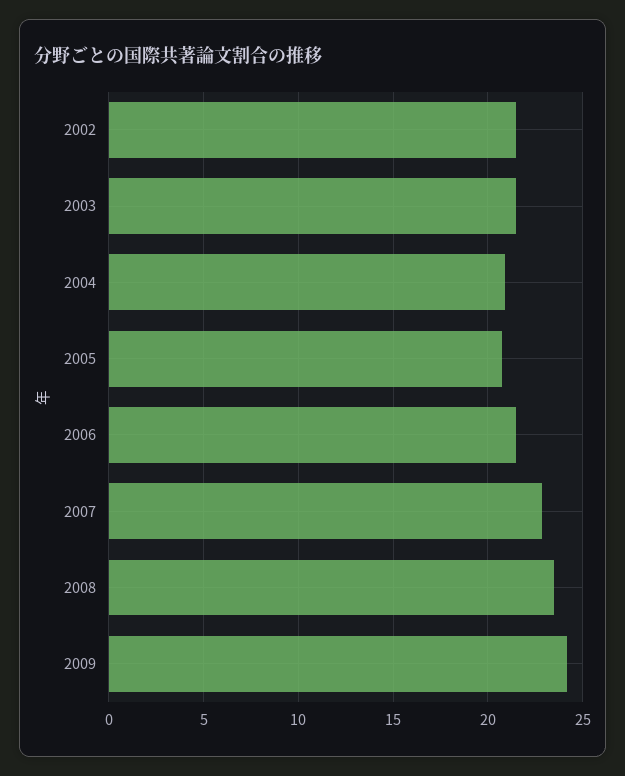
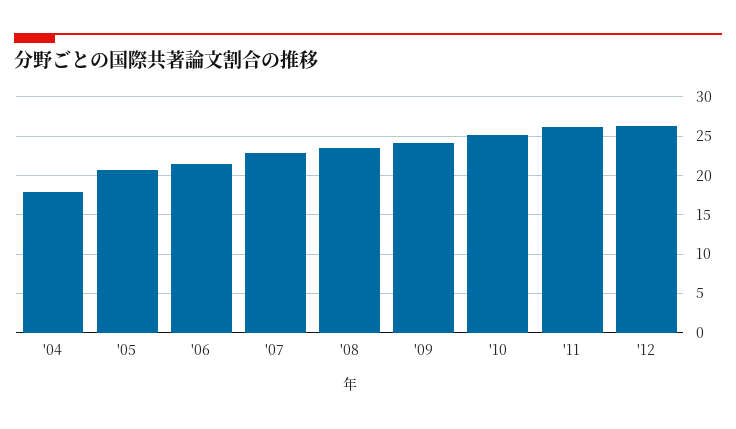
2002: 21.5 -> none
2003: 21.5 -> none
2004: 21 -> 18
'10: none -> 25
'11: none -> 26
'12: none -> 26

